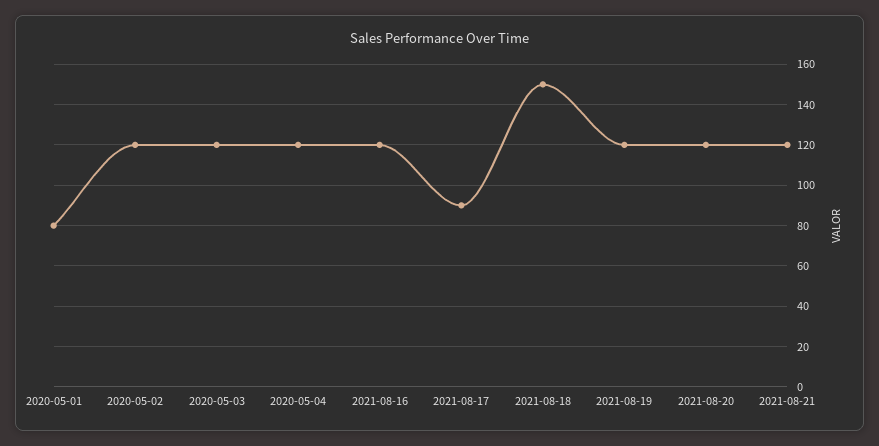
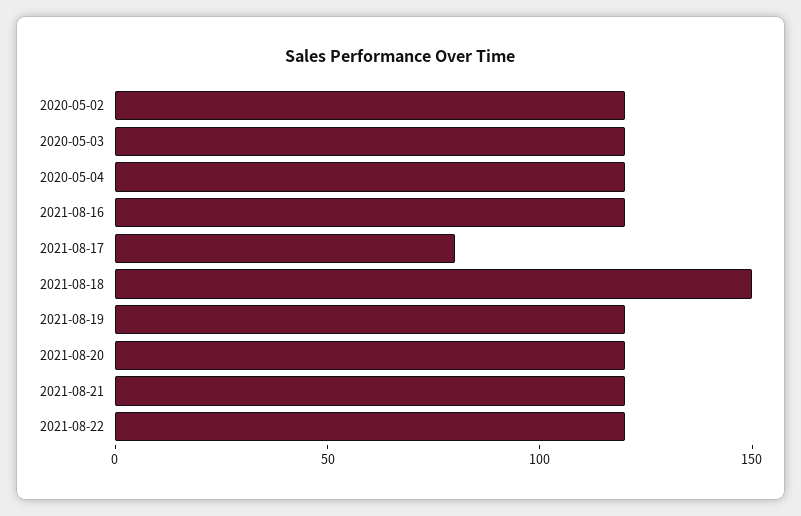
2020-05-01: 80 -> none
2021-08-17: 90 -> 80
2021-08-22: none -> 120

